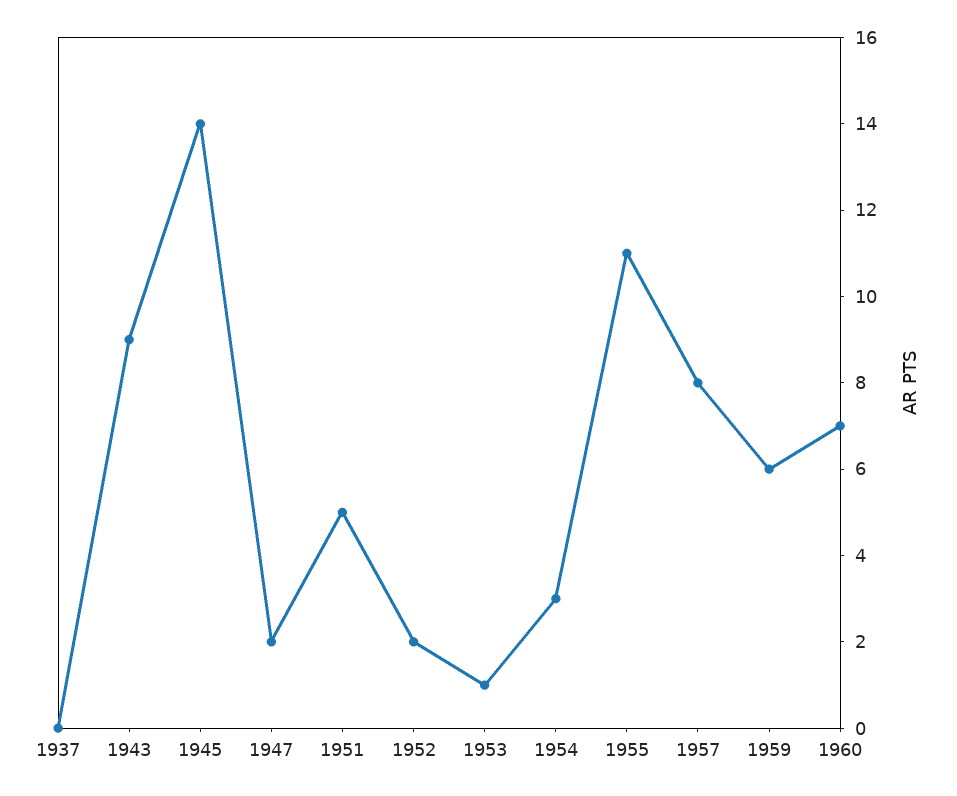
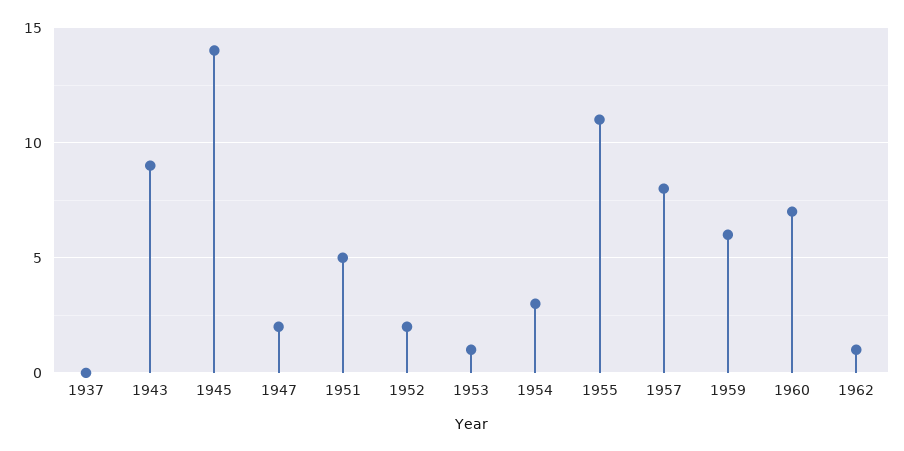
1962: none -> 1

